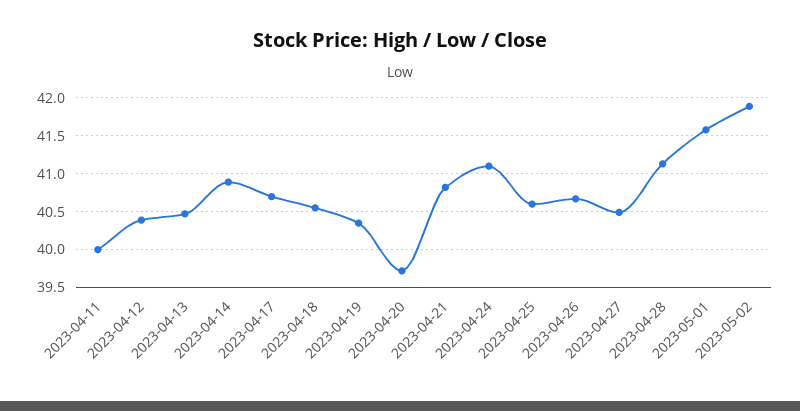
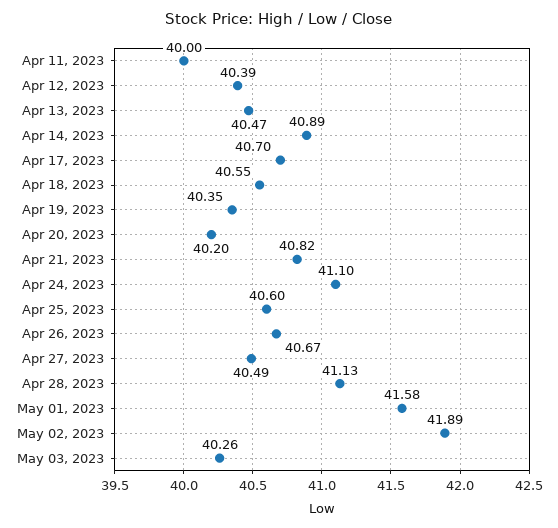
2023-04-20: 39.7 -> 40.2
May 03, 2023: none -> 40.26

